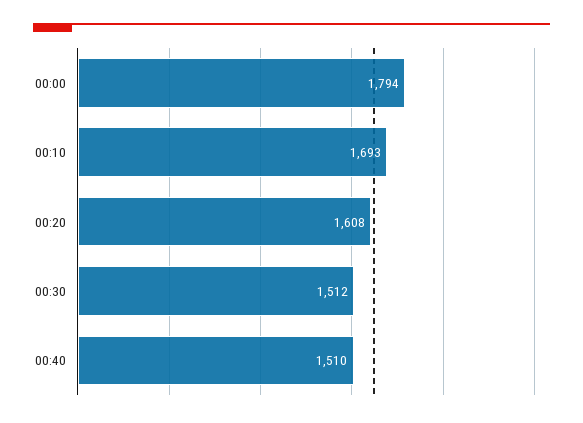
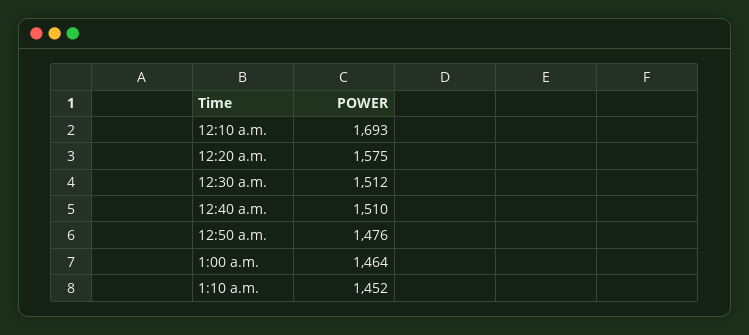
00:00: 1794 -> none
00:20: 1608 -> 1575
12:50 a.m.: none -> 1476
1:00 a.m.: none -> 1464
1:10 a.m.: none -> 1452

